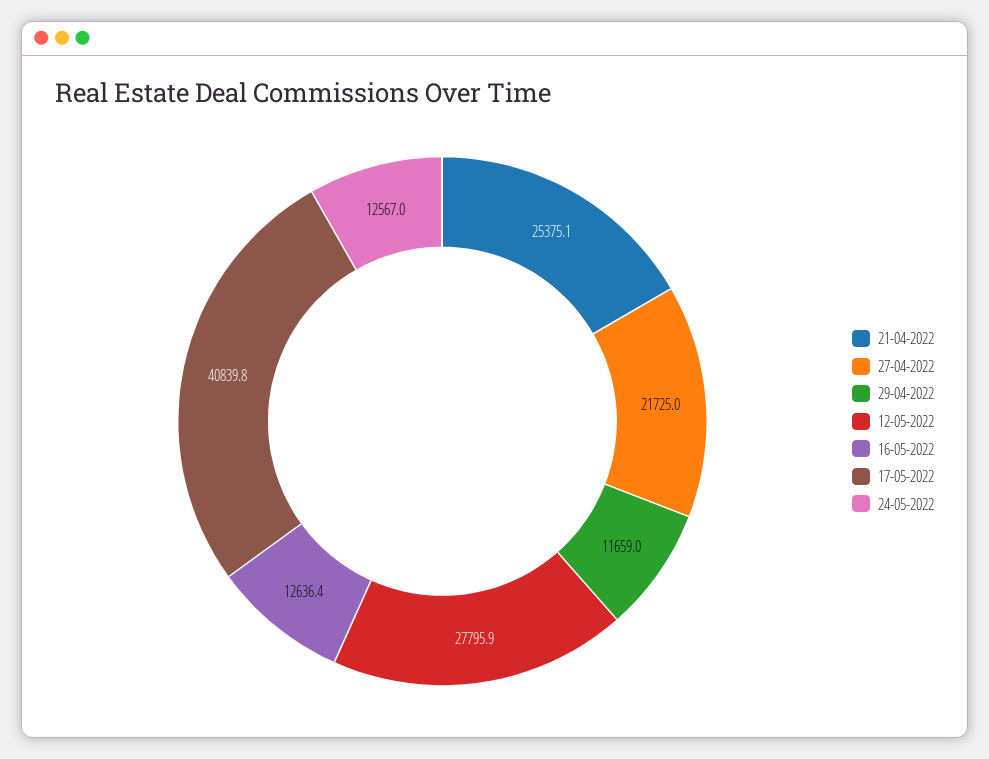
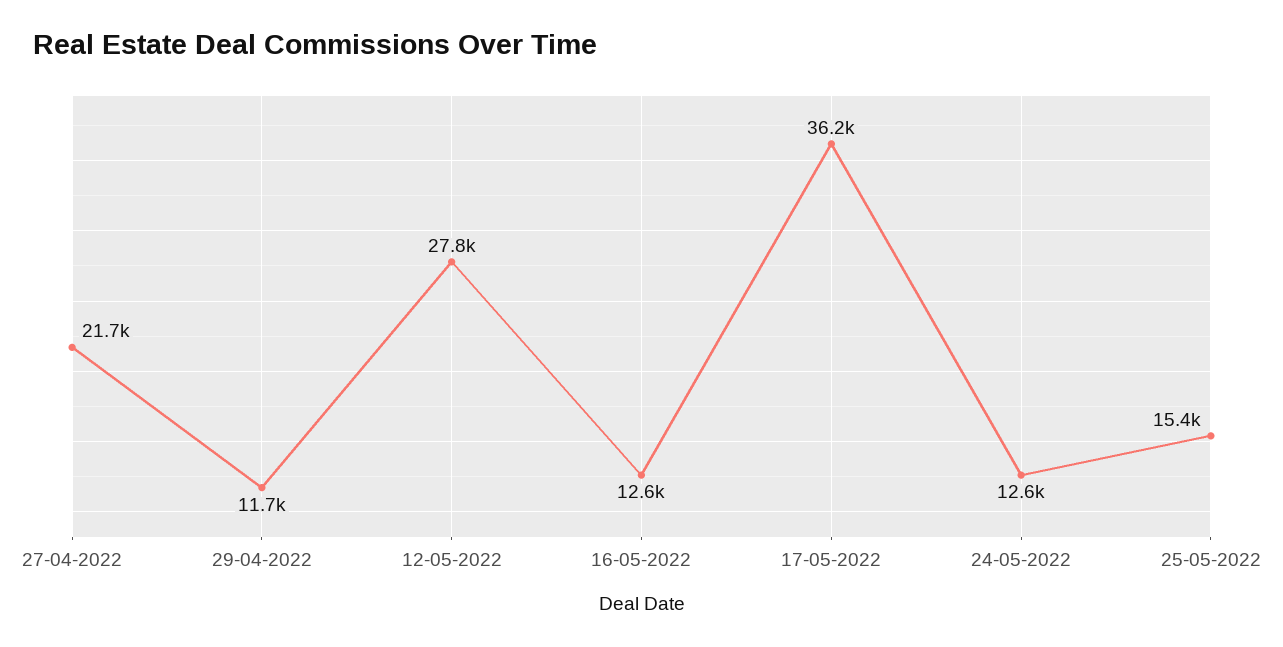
21-04-2022: 25375.1 -> none
17-05-2022: 40839.8 -> 36200
25-05-2022: none -> 15400

